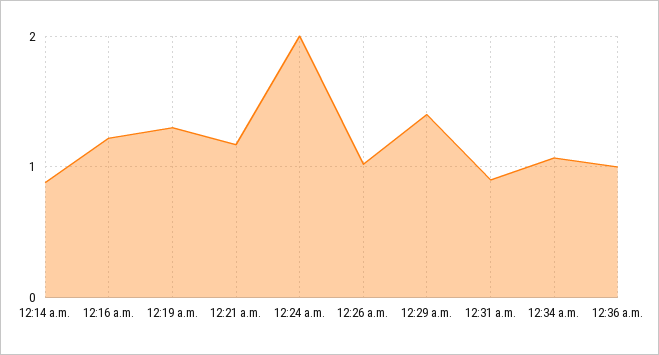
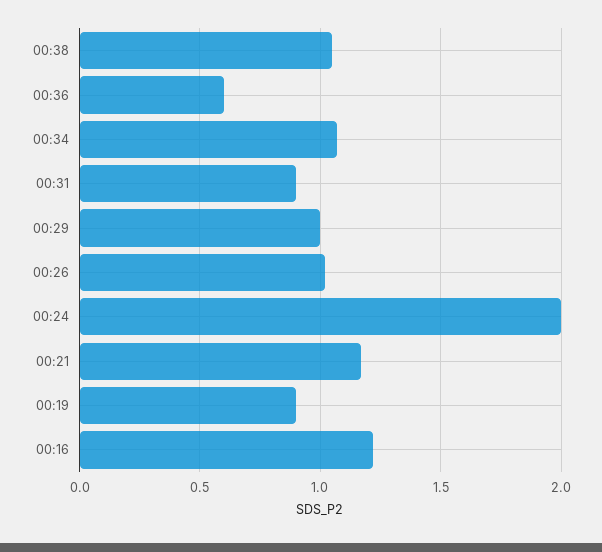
12:14 a.m.: 0.9 -> none
12:19 a.m.: 1.3 -> 0.9
12:29 a.m.: 1.4 -> 1
12:36 a.m.: 1 -> 0.6
00:38: none -> 1.05

